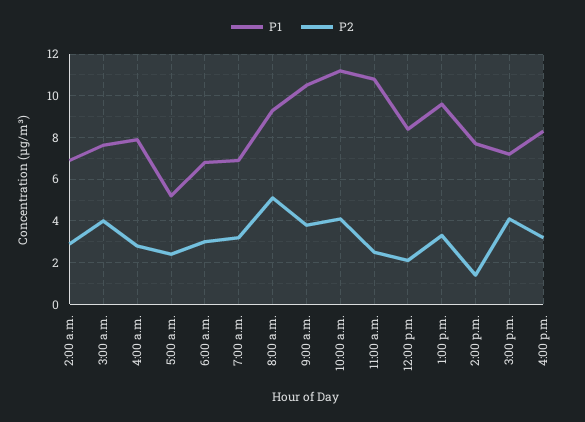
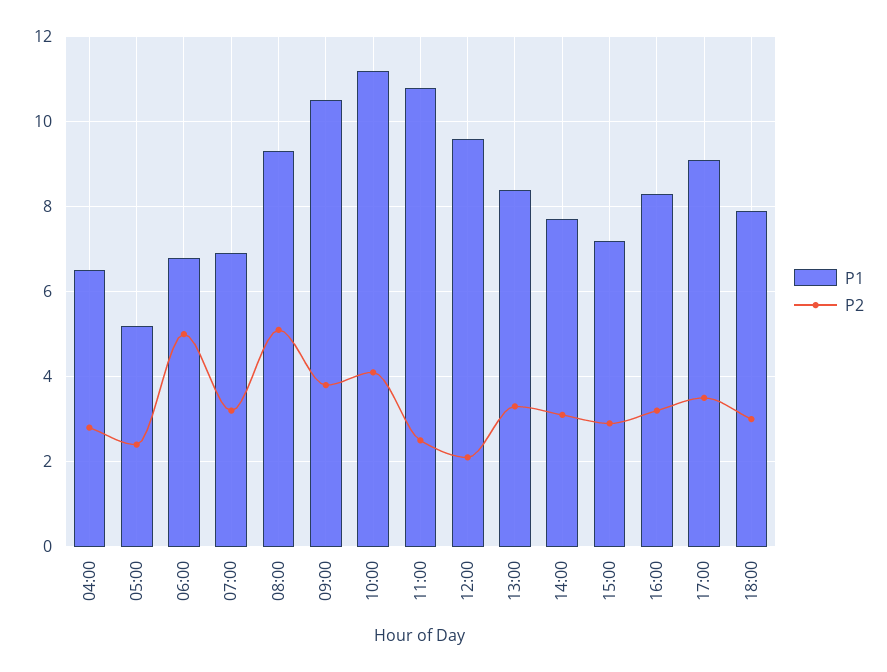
P1, 2:00 a.m.: 7 -> none
P2, 2:00 a.m.: 3 -> none
P1, 3:00 a.m.: 7.5 -> none
P2, 3:00 a.m.: 4 -> none
P1, 4:00 a.m.: 8 -> 6.5
P2, 6:00 a.m.: 3 -> 5
P1, 12:00 p.m.: 8.5 -> 9.5
P1, 1:00 p.m.: 9.5 -> 8.5
P2, 2:00 p.m.: 1.5 -> 3
P2, 3:00 p.m.: 4 -> 3
P1, 17:00: none -> 9
P2, 17:00: none -> 3.5
P1, 18:00: none -> 8
P2, 18:00: none -> 3

